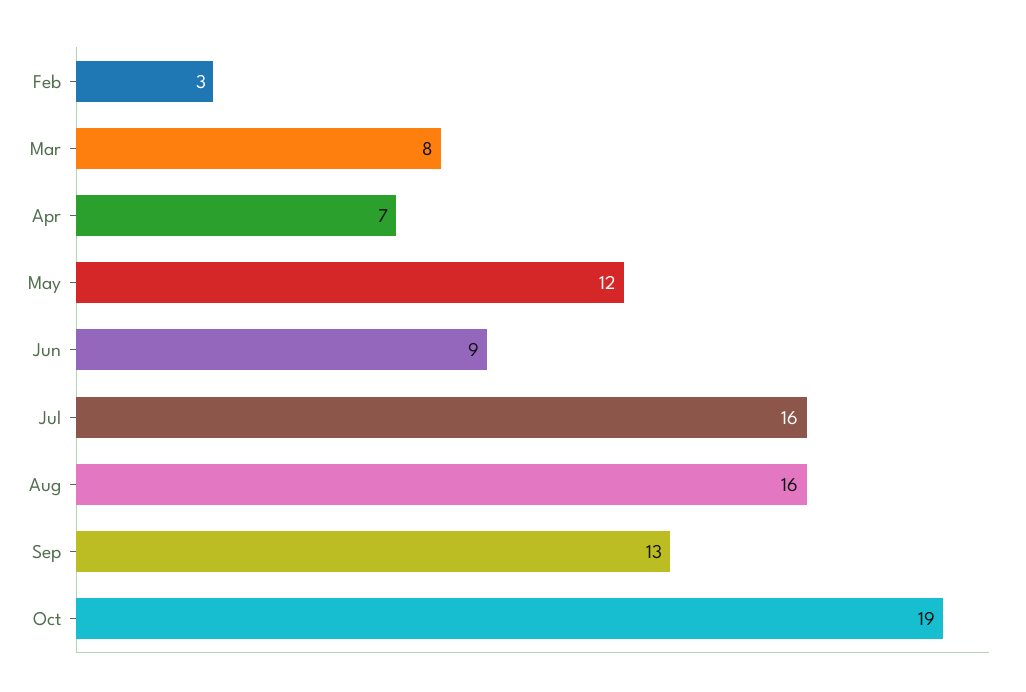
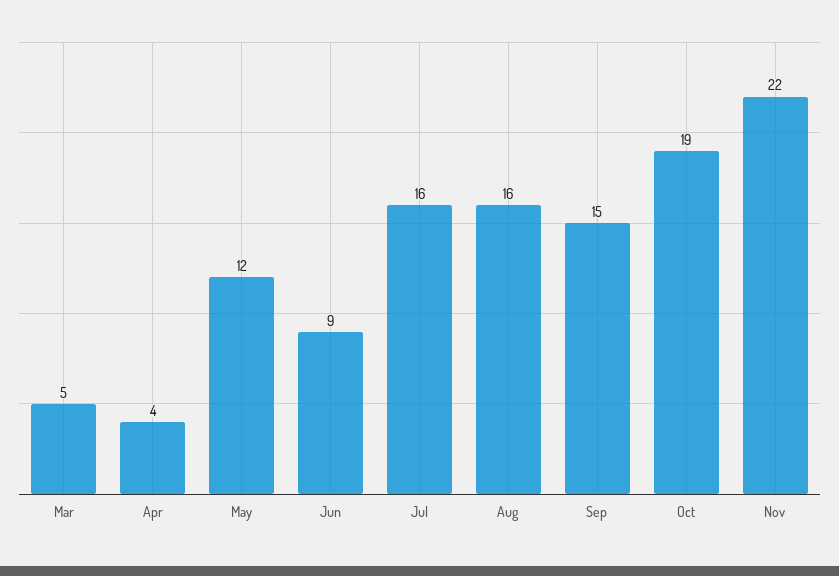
Feb: 3 -> none
Mar: 8 -> 5
Apr: 7 -> 4
Sep: 13 -> 15
Nov: none -> 22

